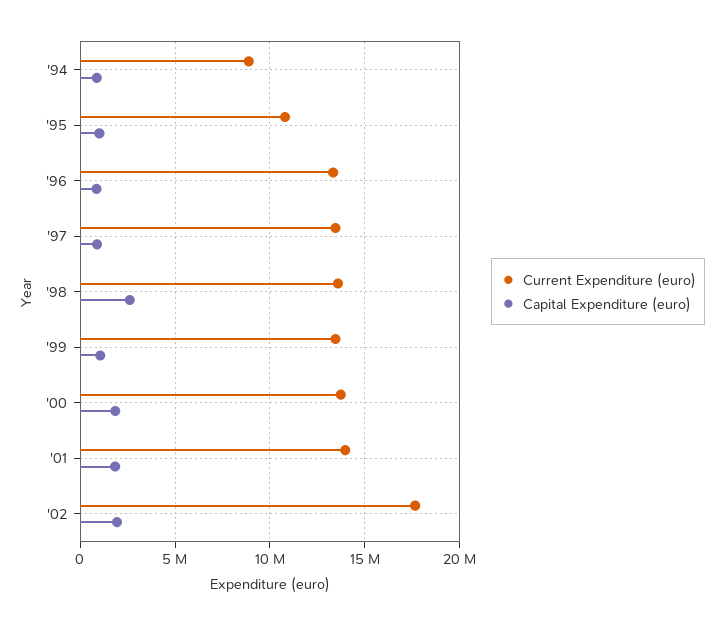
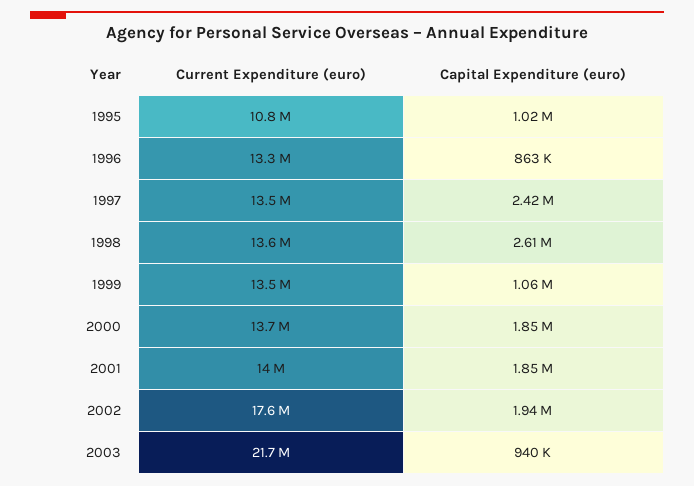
Current Expenditure (euro), '94: 9000000 -> none
Capital Expenditure (euro), '94: 1000000 -> none
Capital Expenditure (euro), '97: 1000000 -> 2420000
Current Expenditure (euro), 2003: none -> 21700000
Capital Expenditure (euro), 2003: none -> 940000

